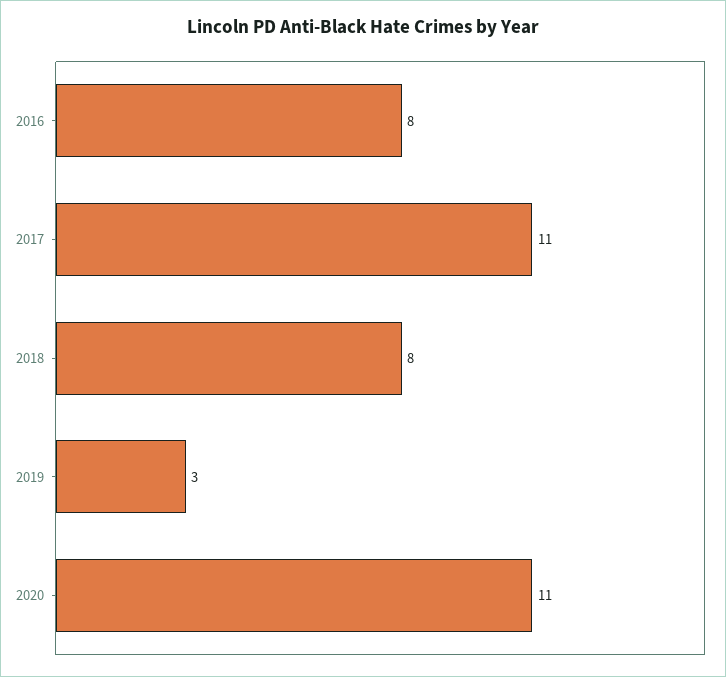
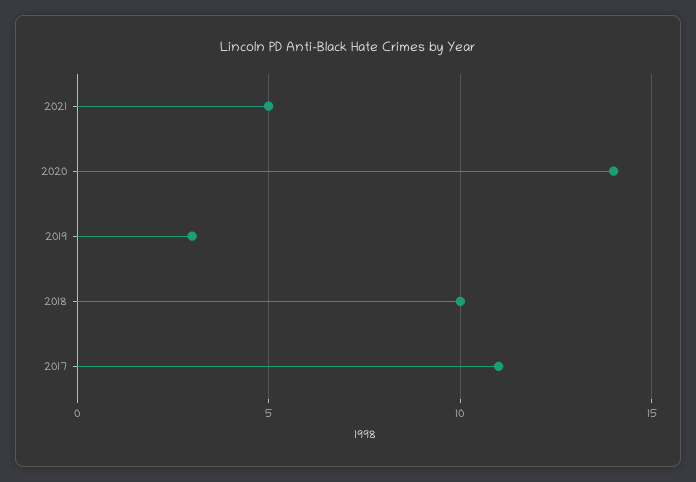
2016: 8 -> none
2018: 8 -> 10
2020: 11 -> 14
2021: none -> 5

